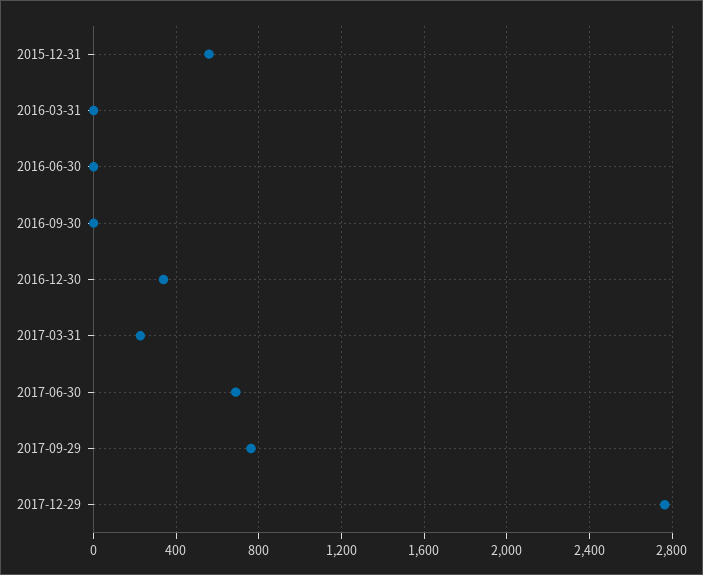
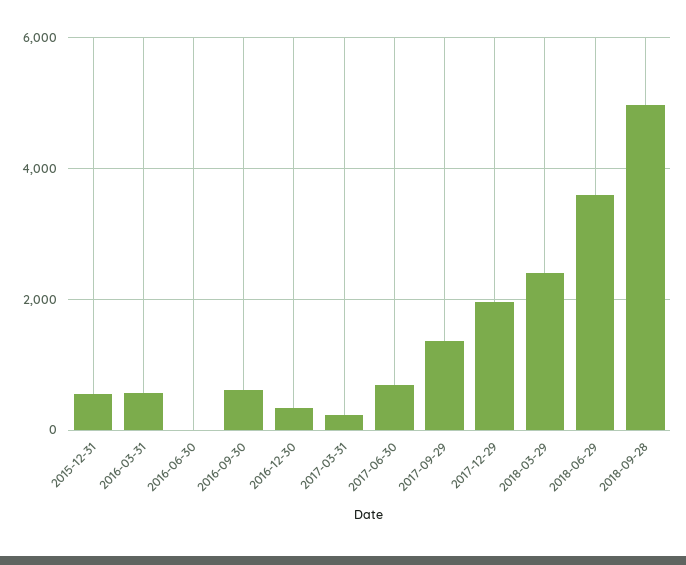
2016-03-31: 0 -> 600
2016-09-30: 0 -> 600
2017-09-29: 750 -> 1400
2017-12-29: 2750 -> 2000
2018-03-29: none -> 2400
2018-06-29: none -> 3600
2018-09-28: none -> 5000

